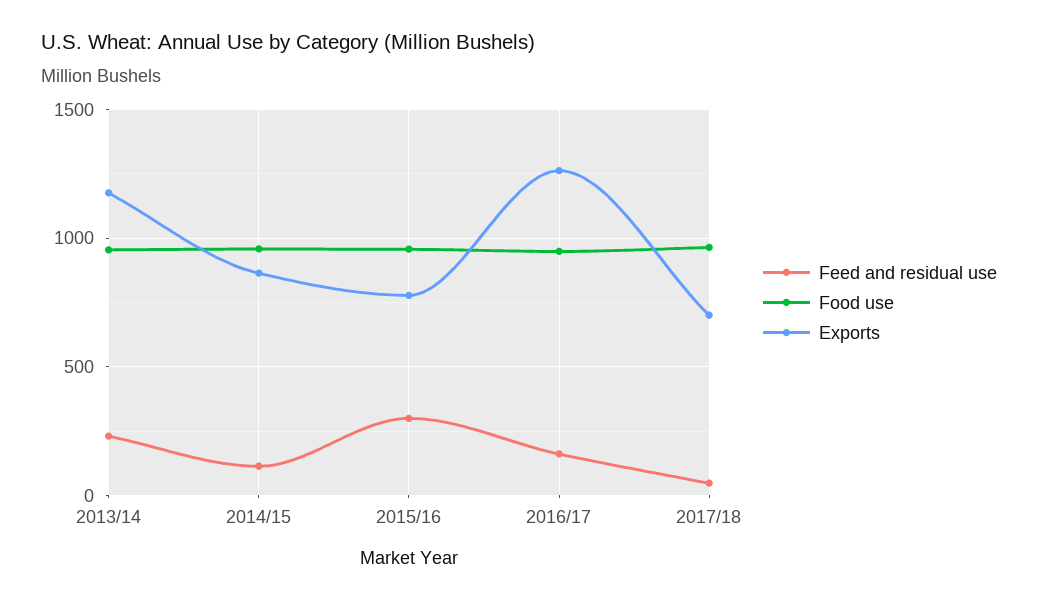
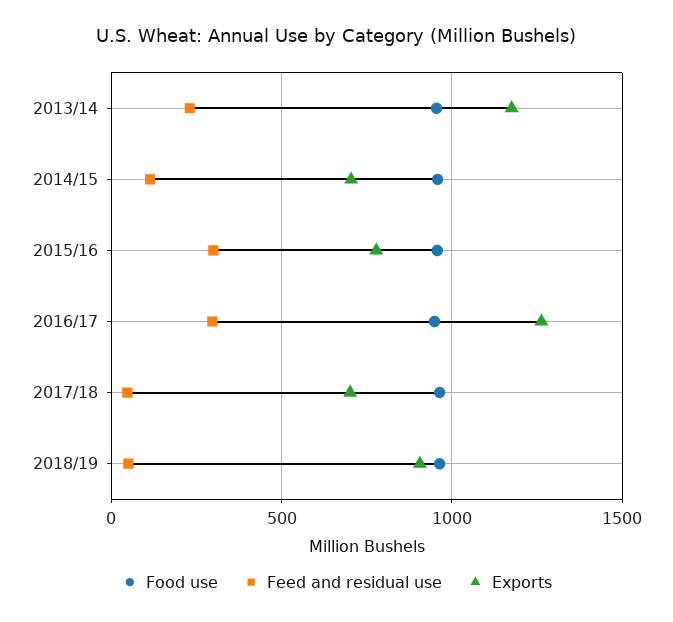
Exports, 2014/15: 850 -> 700
Feed and residual use, 2016/17: 150 -> 300
Food use, 2018/19: none -> 950
Feed and residual use, 2018/19: none -> 50
Exports, 2018/19: none -> 900

